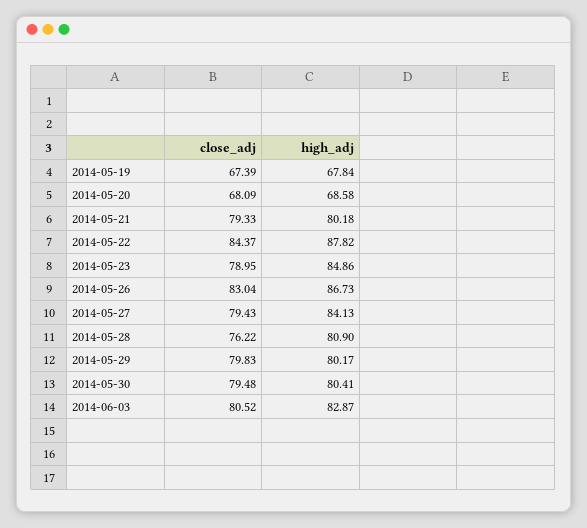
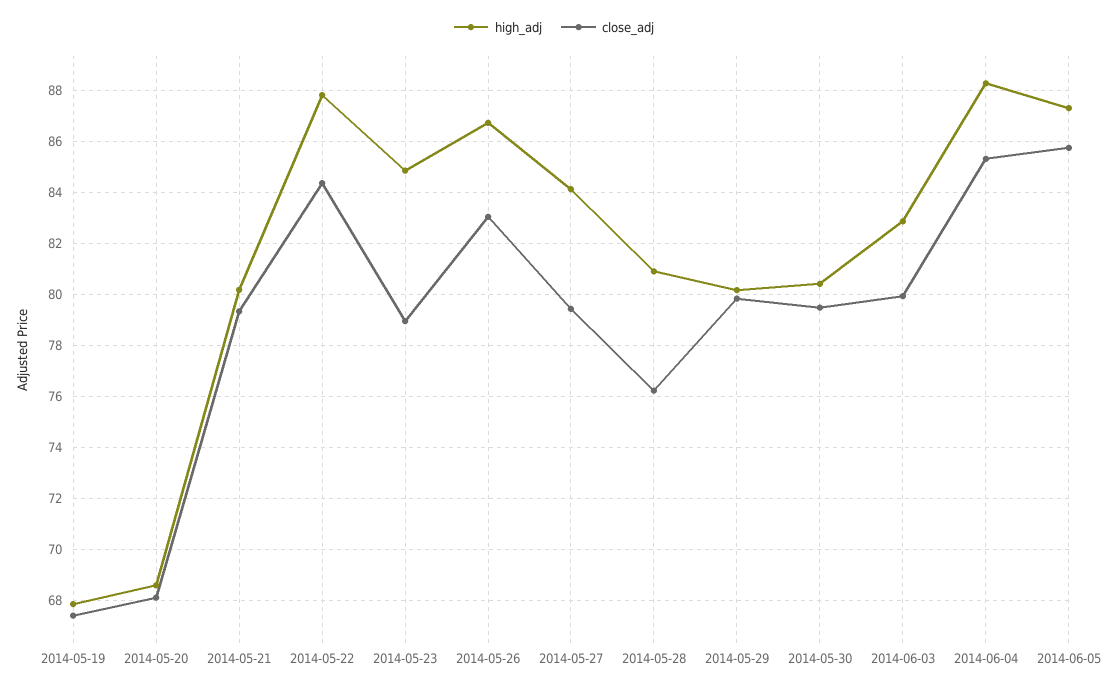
close_adj, 2014-06-03: 80.52 -> 80
high_adj, 2014-06-04: none -> 88.25
close_adj, 2014-06-04: none -> 85.25
high_adj, 2014-06-05: none -> 87.25
close_adj, 2014-06-05: none -> 85.75

